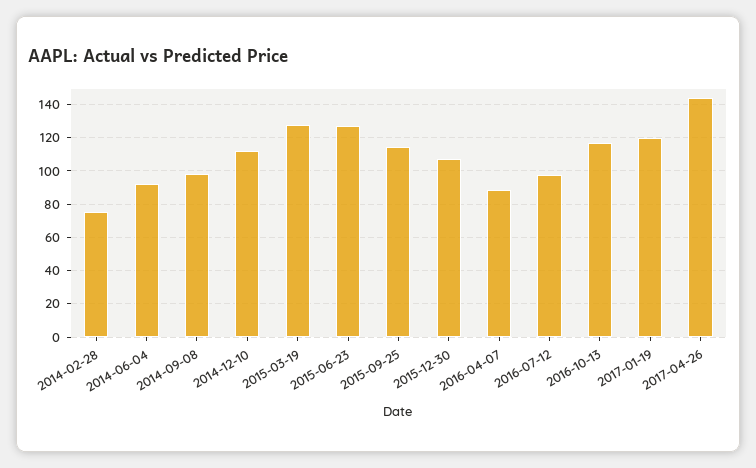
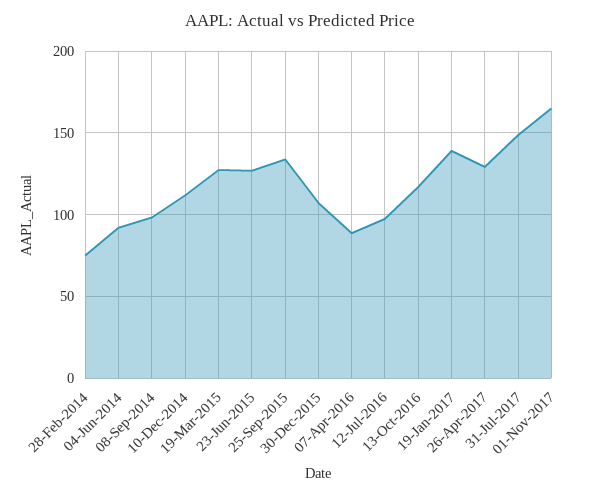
2015-09-25: 115 -> 135
2017-01-19: 120 -> 140
2017-04-26: 145 -> 130
31-Jul-2017: none -> 150
01-Nov-2017: none -> 165

